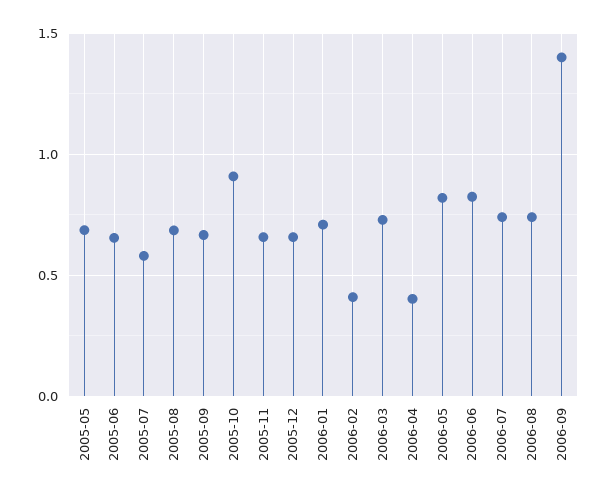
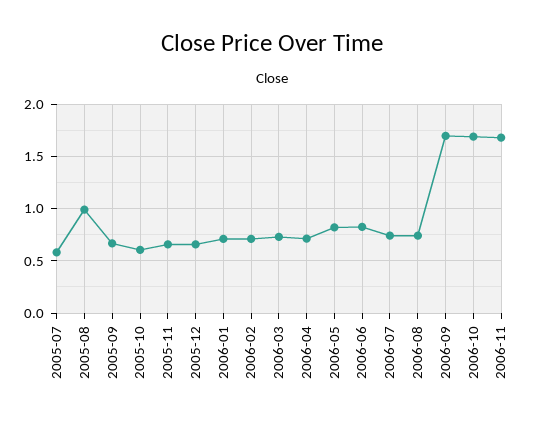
2005-05: 0.7 -> none
2005-06: 0.65 -> none
2005-08: 0.7 -> 1
2005-10: 0.9 -> 0.6
2006-02: 0.4 -> 0.7
2006-04: 0.4 -> 0.7
2006-09: 1.4 -> 1.7
2006-10: none -> 1.7
2006-11: none -> 1.7

